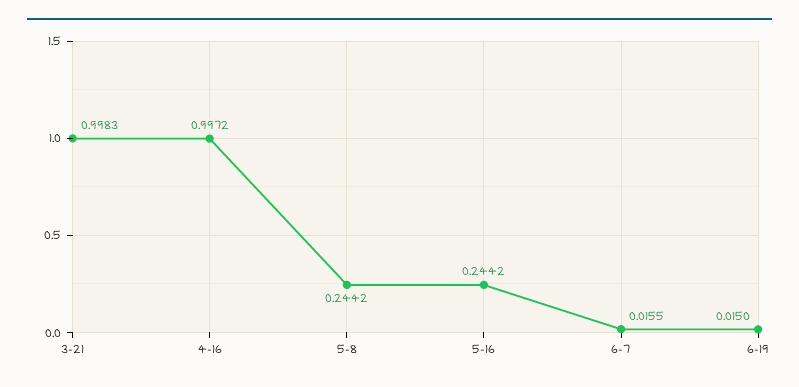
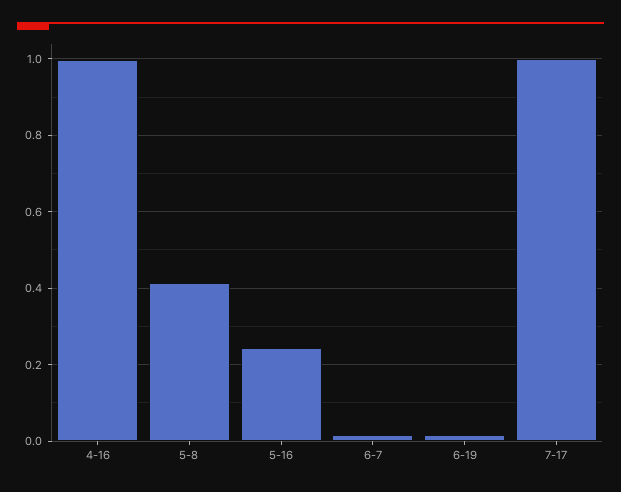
3-21: 0.9983 -> none
5-8: 0.2442 -> 0.42
7-17: none -> 1

